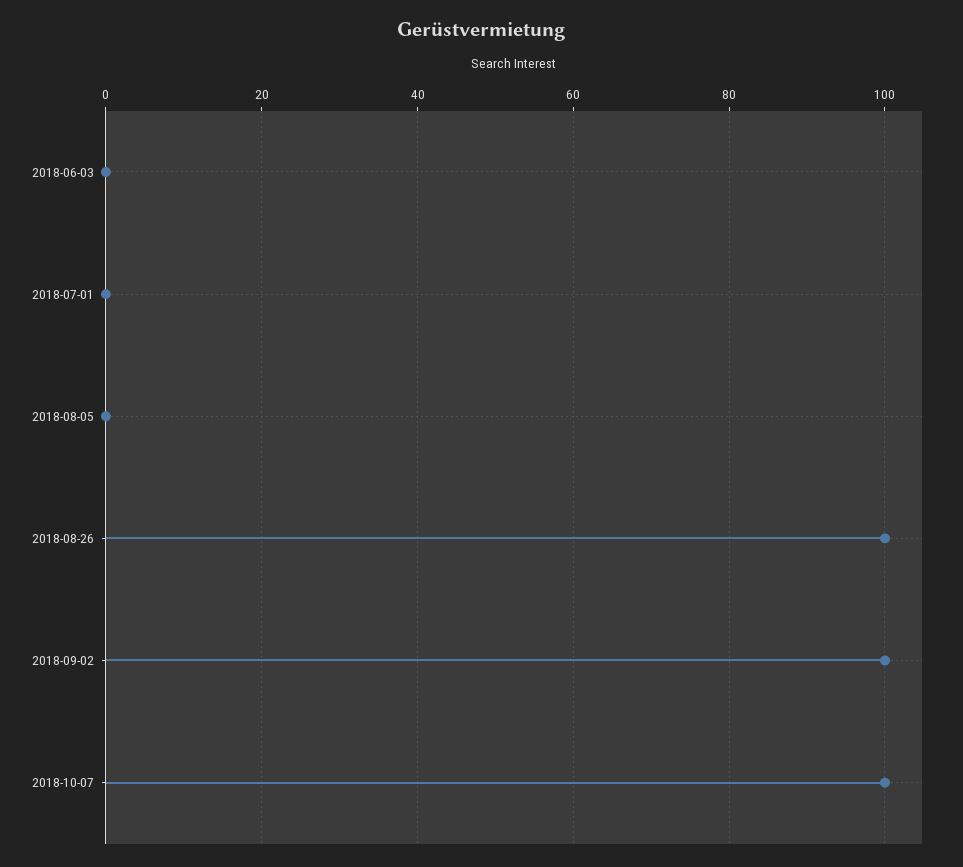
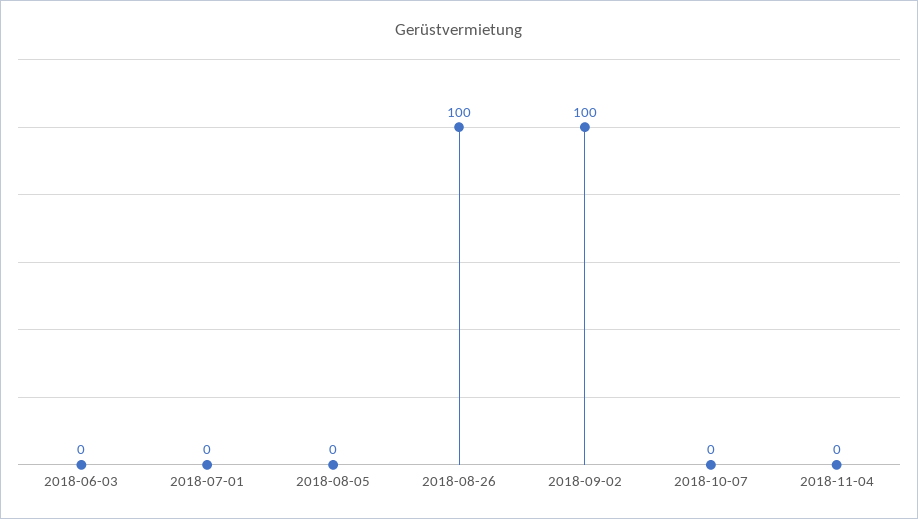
2018-10-07: 100 -> 0
2018-11-04: none -> 0

